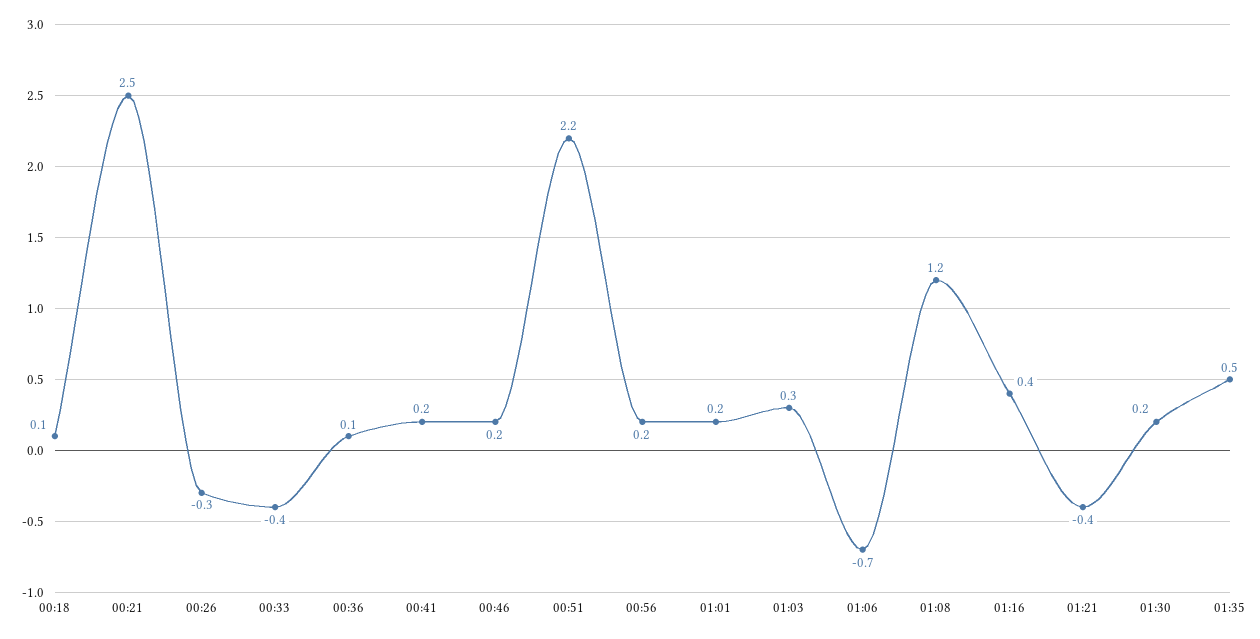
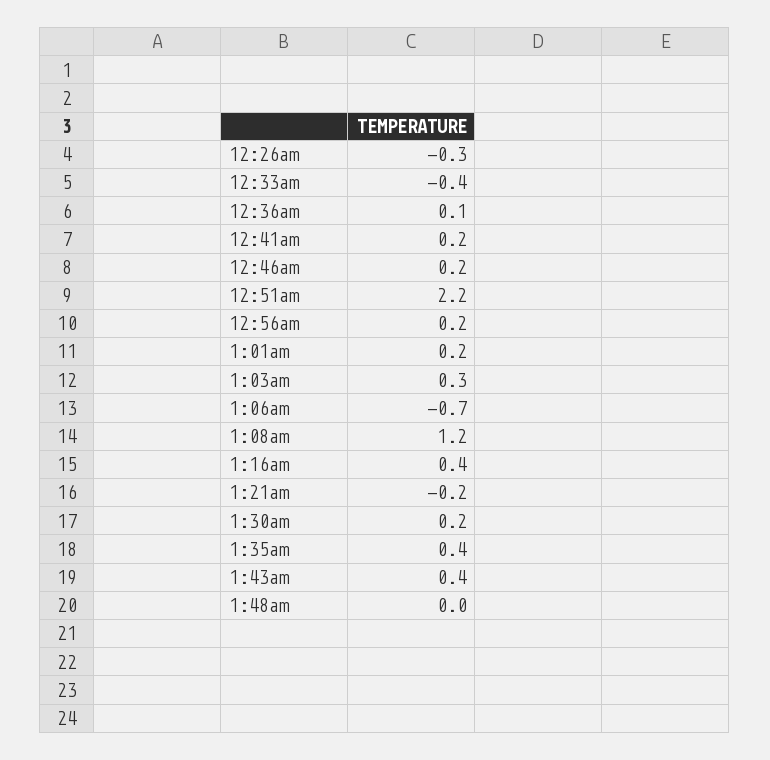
00:18: 0.1 -> none
00:21: 2.5 -> none
01:21: -0.4 -> -0.2
01:35: 0.5 -> 0.4
1:43am: none -> 0.4
1:48am: none -> 0

